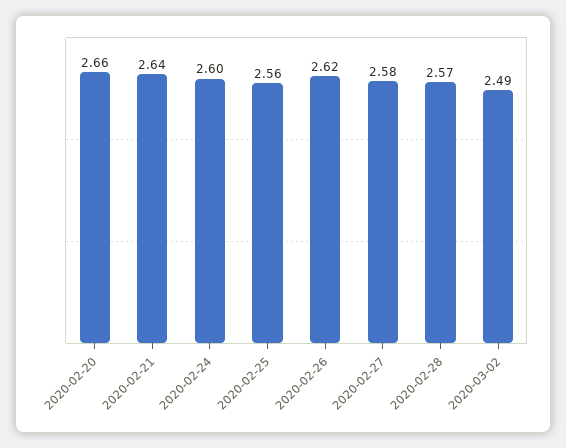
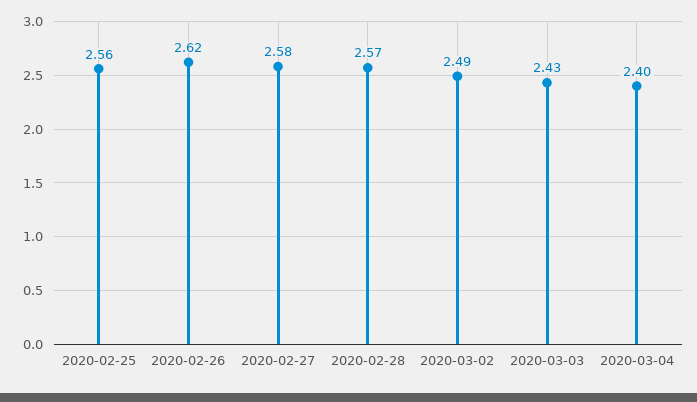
2020-02-20: 2.66 -> none
2020-02-21: 2.64 -> none
2020-02-24: 2.6 -> none
2020-03-03: none -> 2.43
2020-03-04: none -> 2.4

